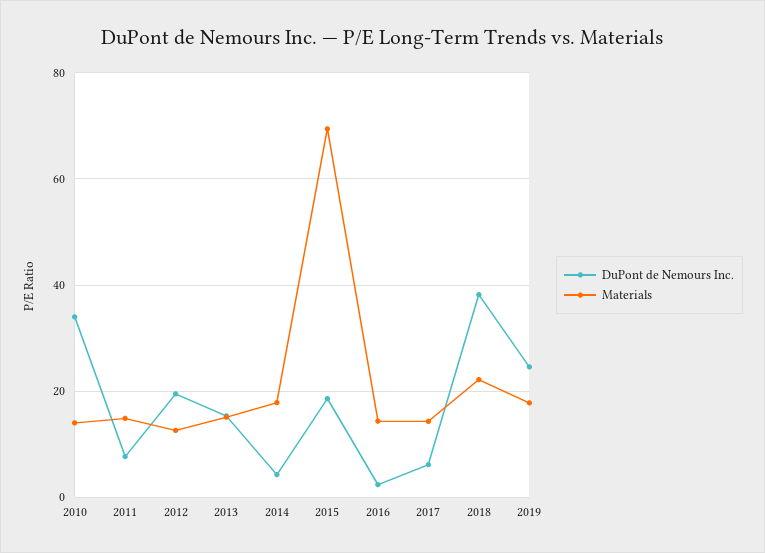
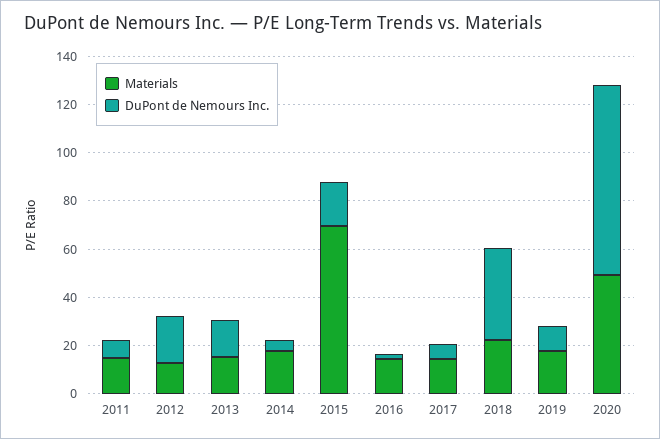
DuPont de Nemours Inc., 2010: 34 -> none
Materials, 2010: 14 -> none
DuPont de Nemours Inc., 2019: 24 -> 10
Materials, 2020: none -> 50
DuPont de Nemours Inc., 2020: none -> 80

